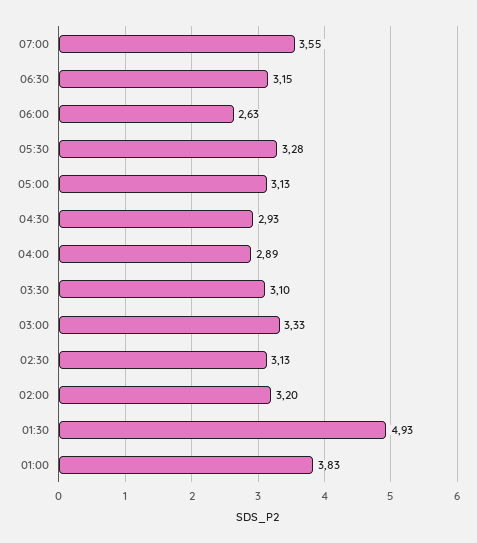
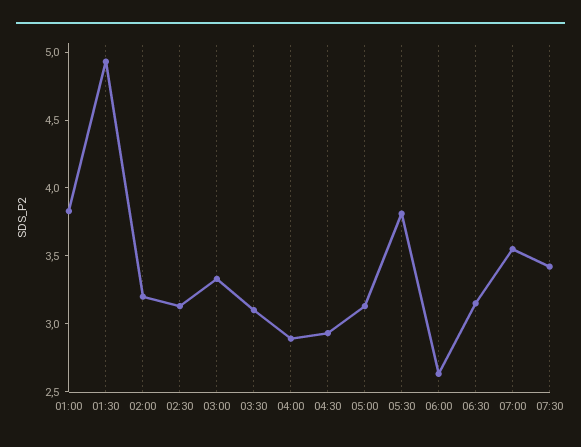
05:30: 3.28 -> 3.8
07:30: none -> 3.4

